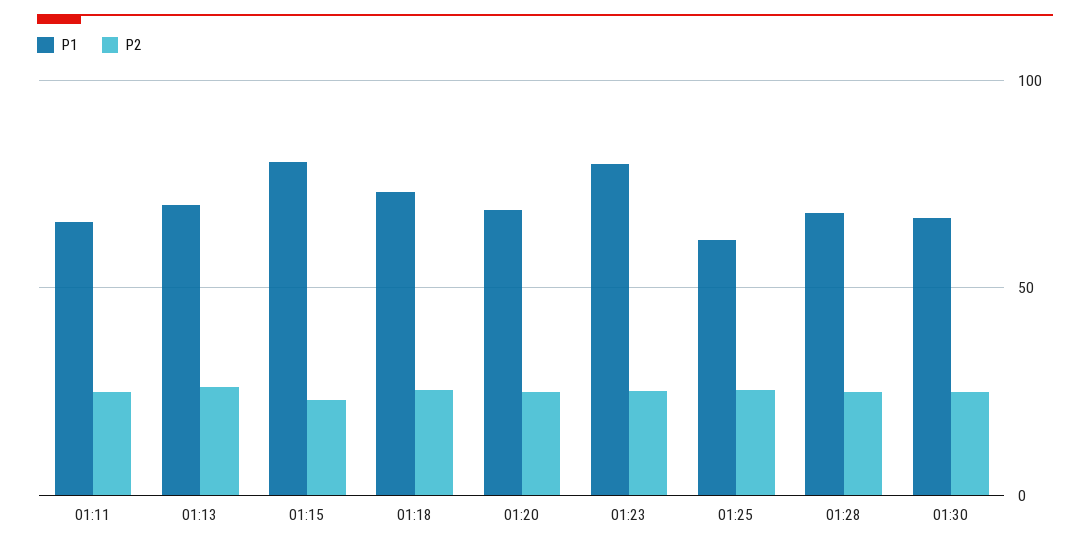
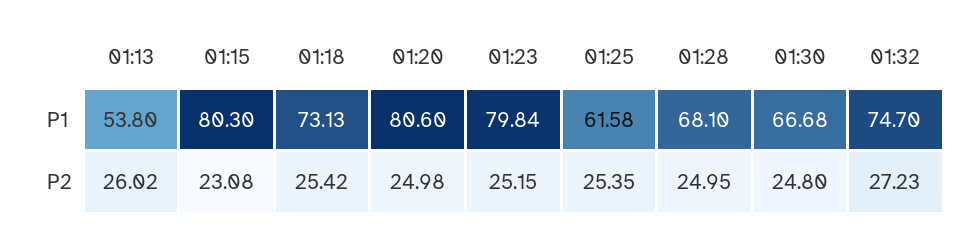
P1, 01:11: 65 -> none
P2, 01:11: 25 -> none
P1, 01:13: 70 -> 53.8
P1, 01:20: 70 -> 80.6
P1, 01:32: none -> 74.7
P2, 01:32: none -> 27.23

